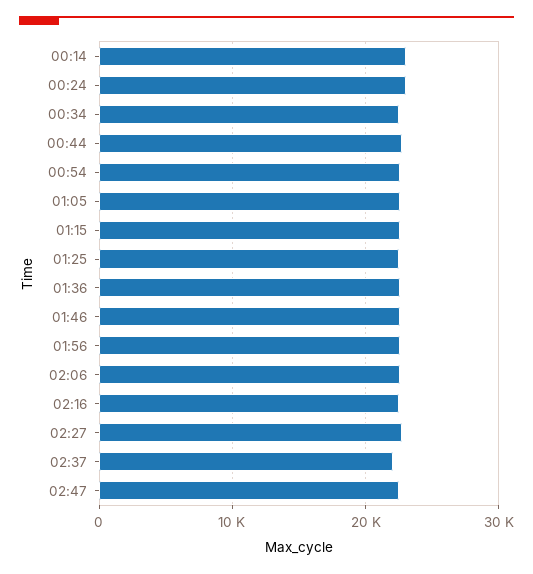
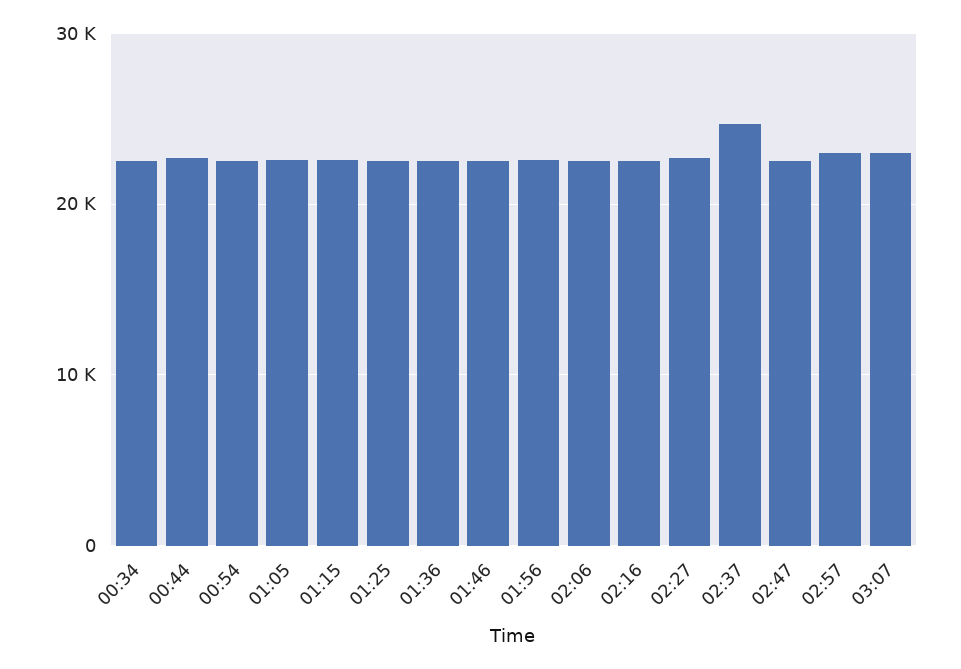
00:14: 23000 -> none
00:24: 23000 -> none
02:37: 22000 -> 25000
02:57: none -> 23000
03:07: none -> 23000

